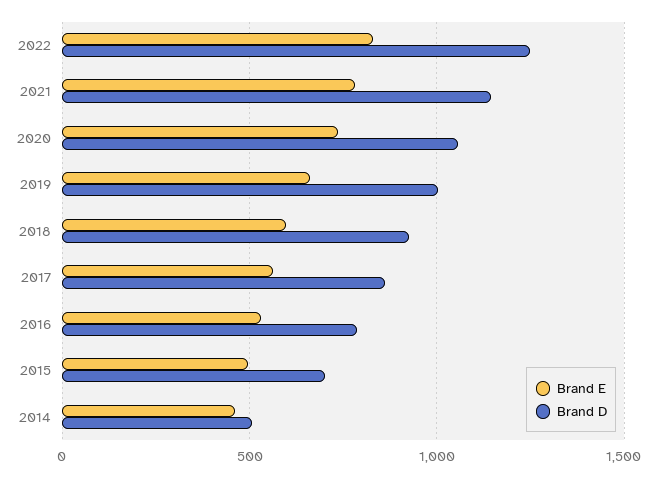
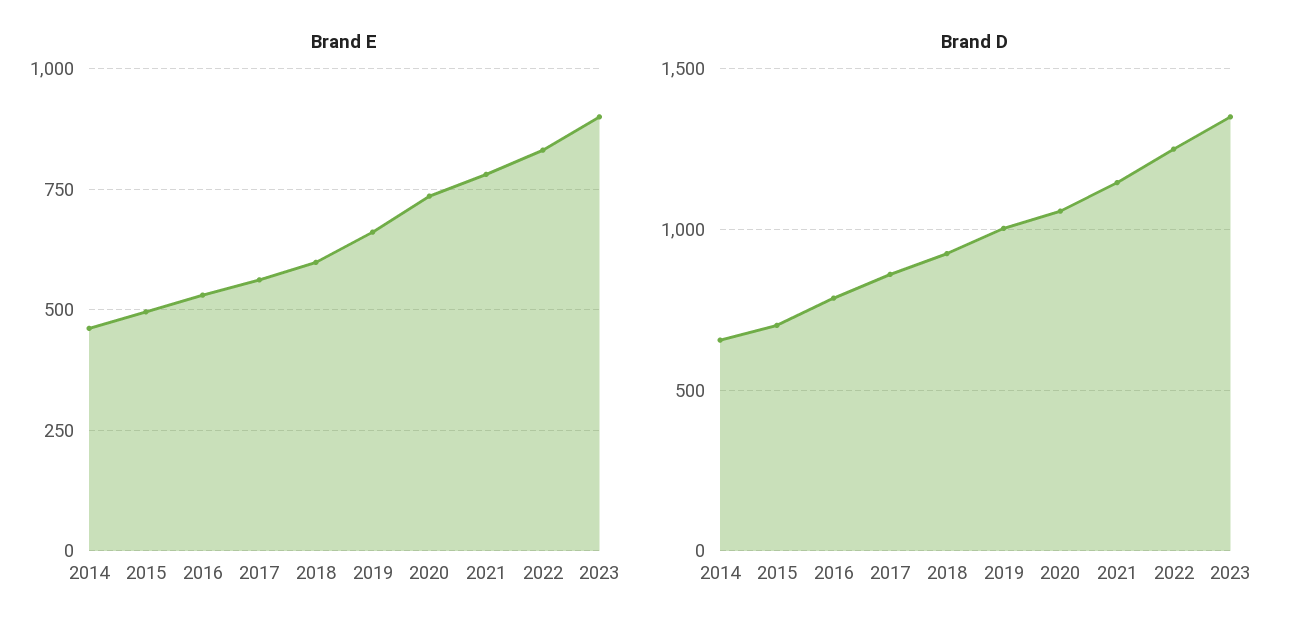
Brand D, 2014: 500 -> 650
Brand E, 2023: none -> 900
Brand D, 2023: none -> 1350

